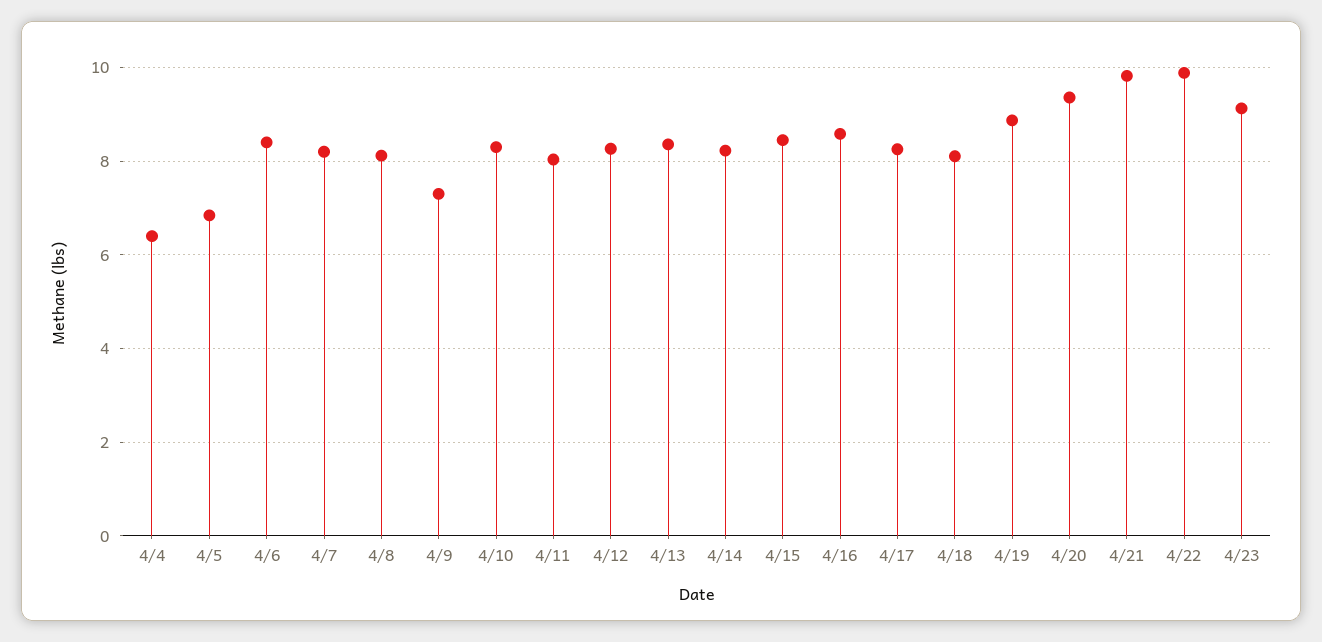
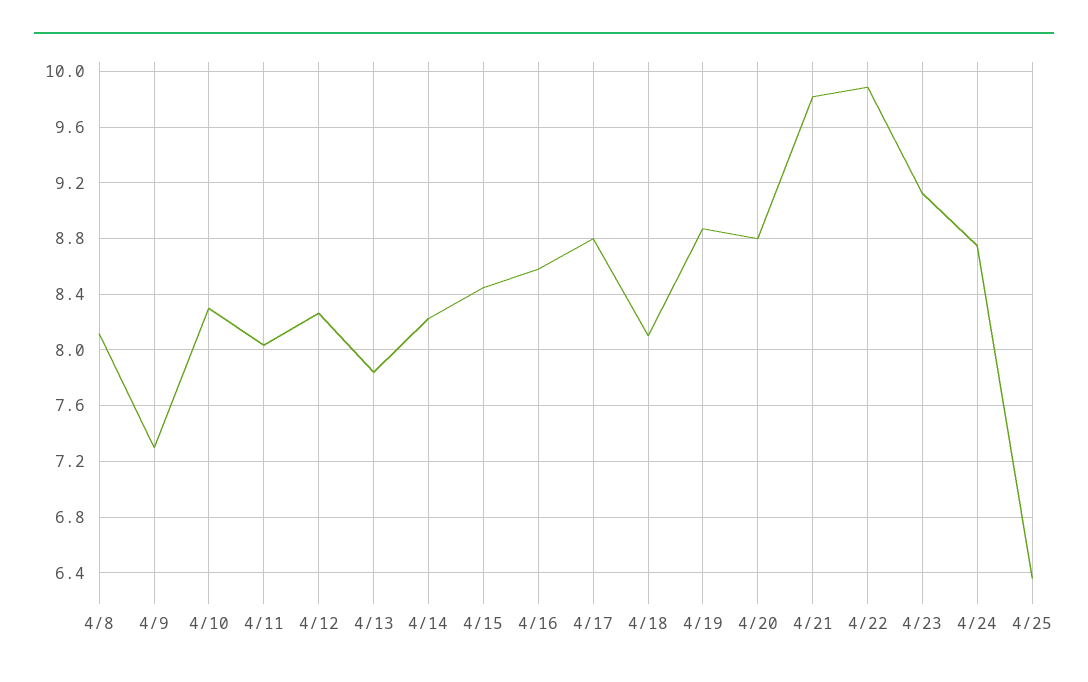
4/4: 6.4 -> none
4/5: 6.8 -> none
4/6: 8.4 -> none
4/7: 8.2 -> none
4/13: 8.4 -> 7.85
4/17: 8.2 -> 8.8
4/20: 9.4 -> 8.8
4/24: none -> 8.75
4/25: none -> 6.35

